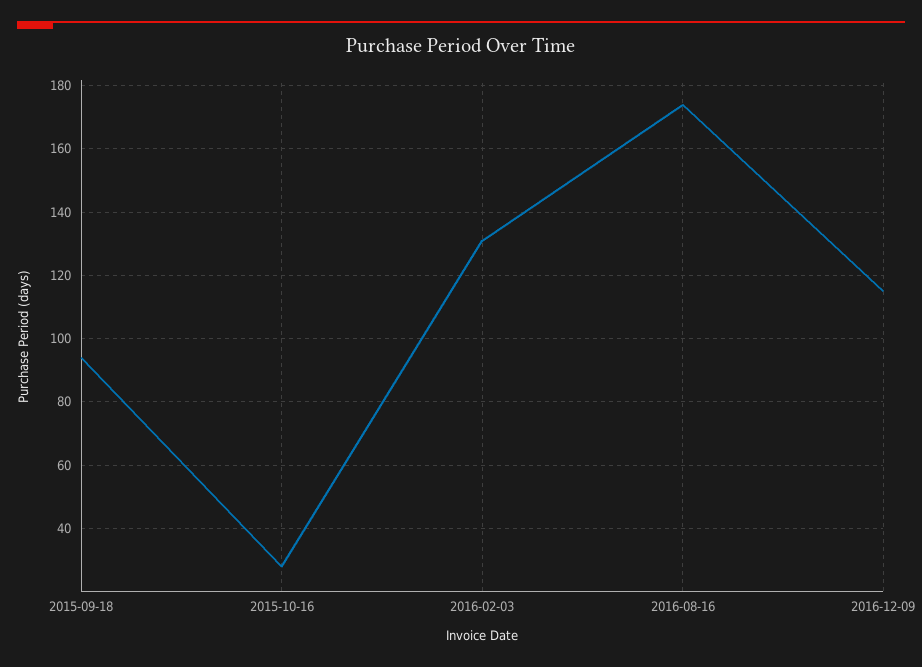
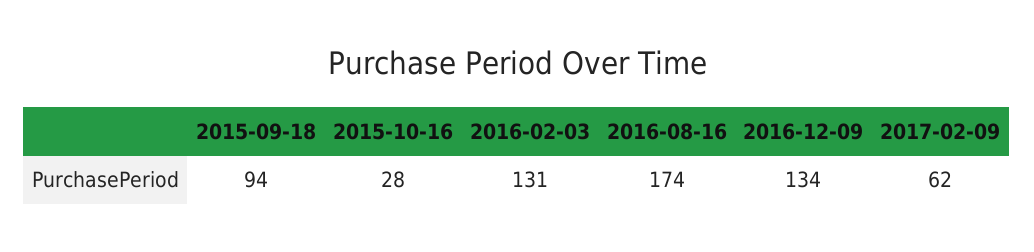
2016-12-09: 115 -> 134
2017-02-09: none -> 62

